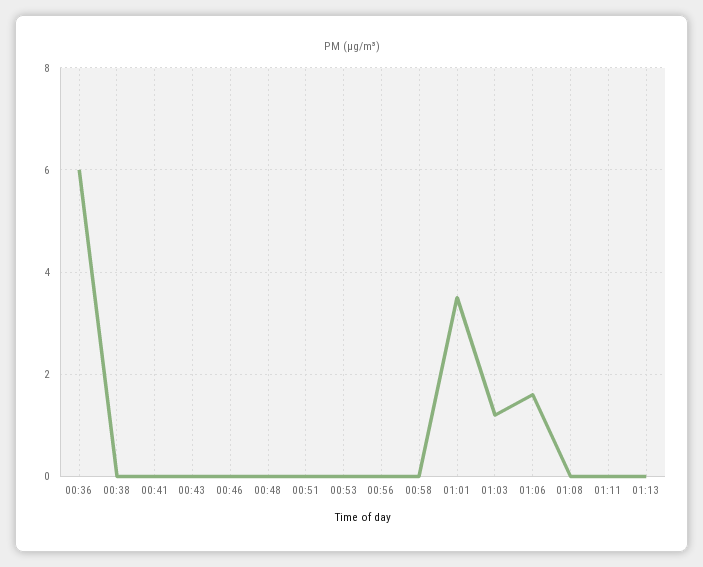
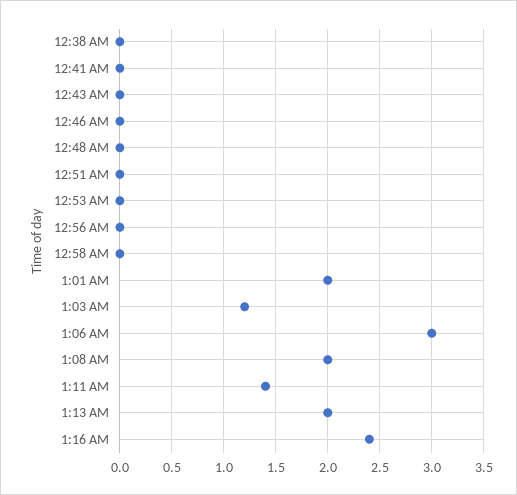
00:36: 6 -> none
01:01: 3.5 -> 2
01:06: 1.5 -> 3
01:08: 0 -> 2
01:11: 0 -> 1.4
01:13: 0 -> 2
1:16 AM: none -> 2.4

